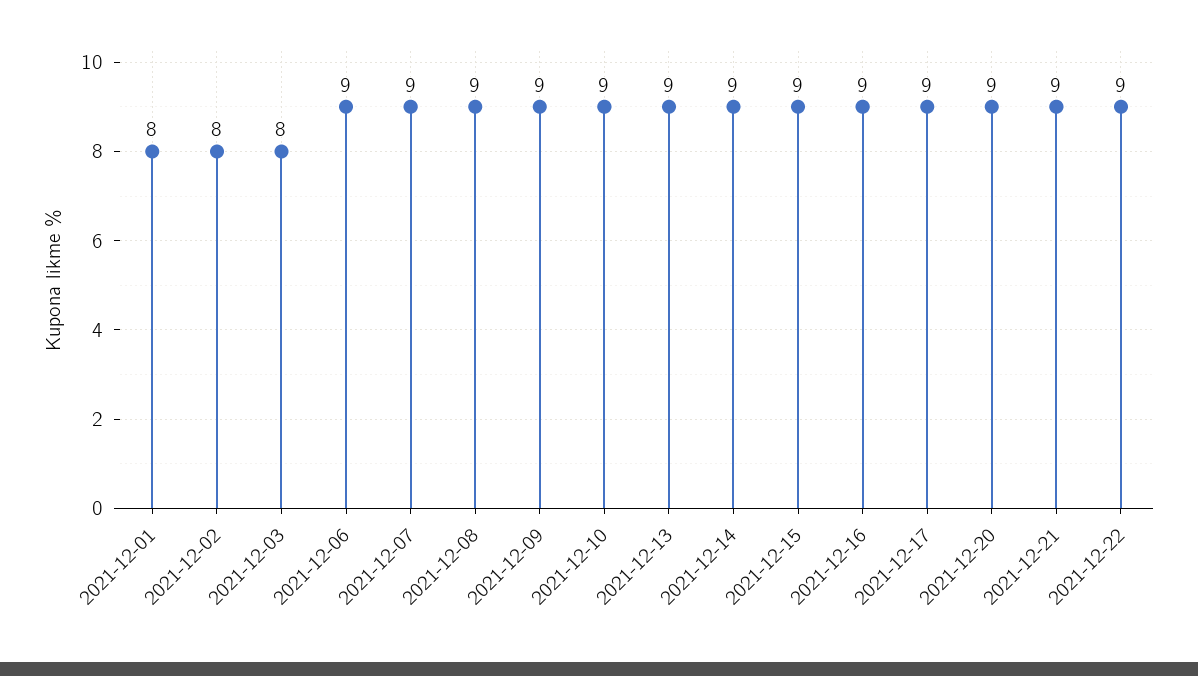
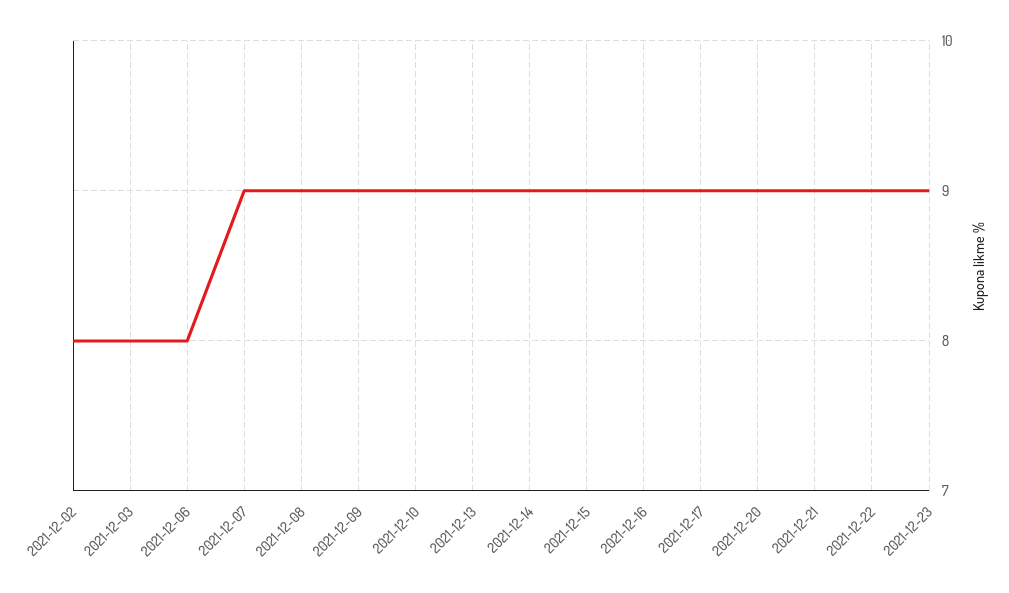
2021-12-01: 8 -> none
2021-12-06: 9 -> 8
2021-12-23: none -> 9

